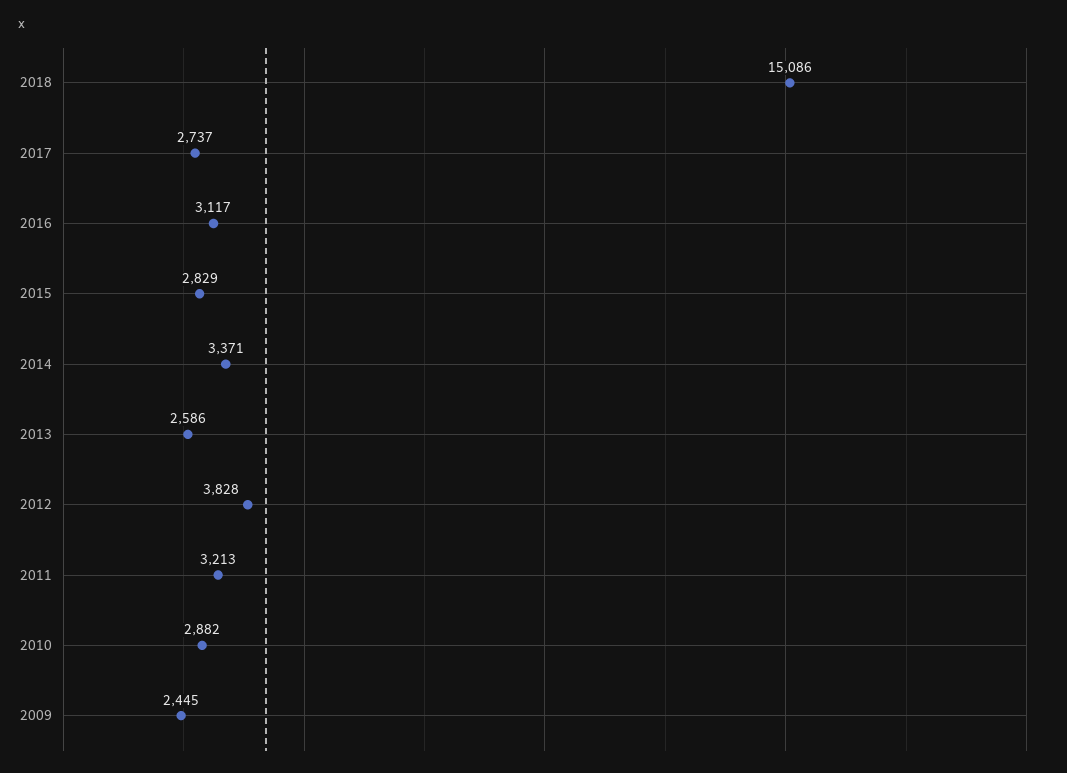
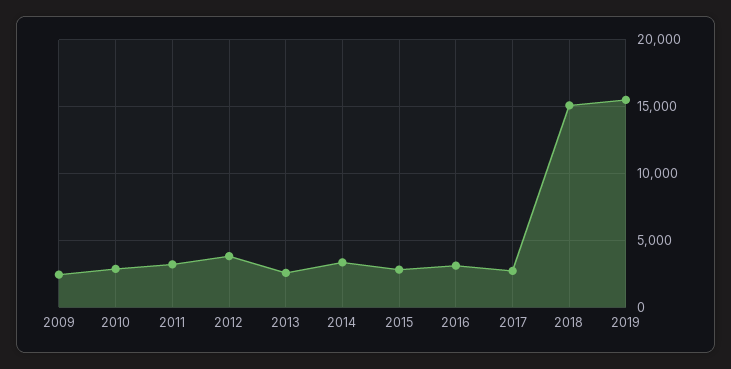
2019: none -> 15500

